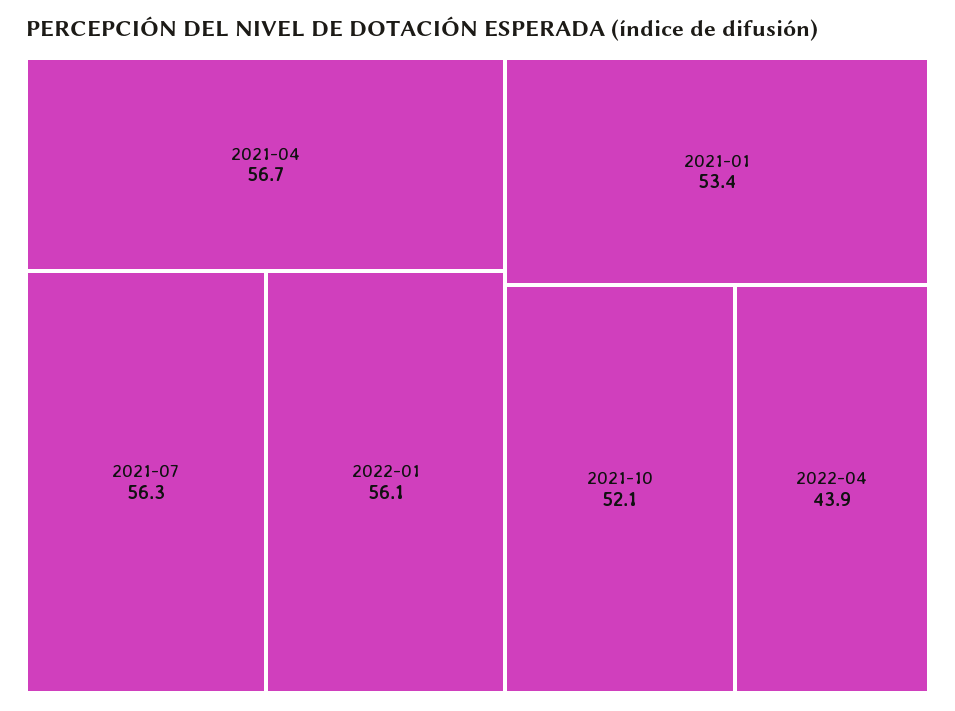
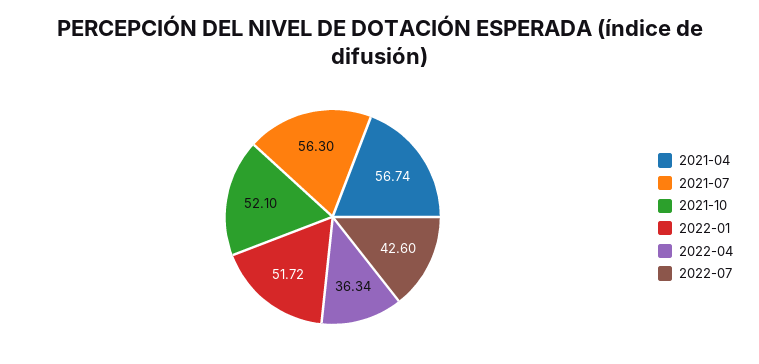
2022-01: 56.1 -> 51.72
2021-01: 53.4 -> none
2022-04: 43.9 -> 36.34
2022-07: none -> 42.6

